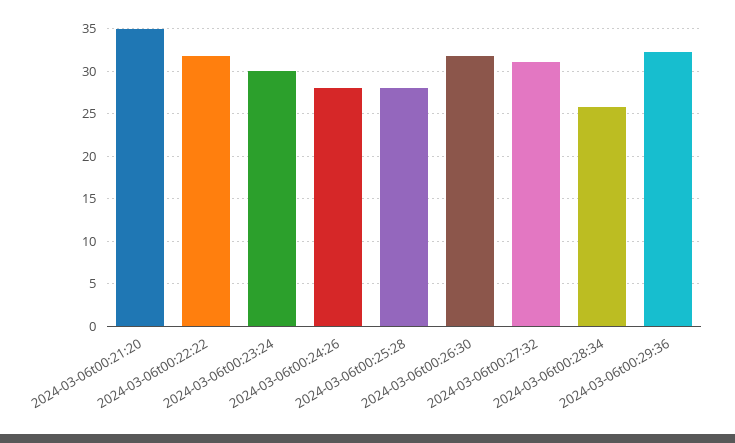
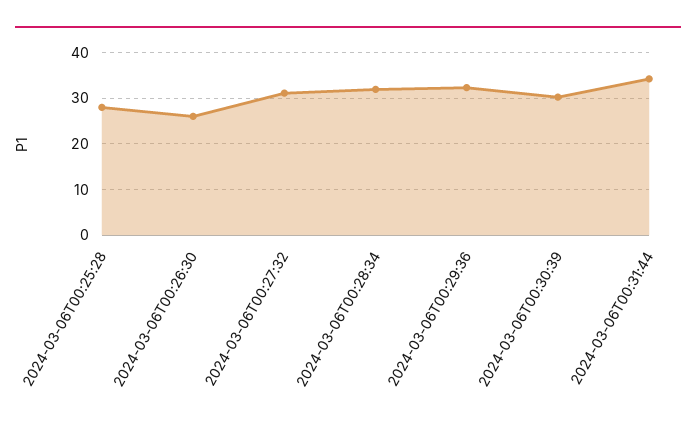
2024-03-06t00:21:20: 35 -> none
2024-03-06t00:22:22: 32 -> none
2024-03-06t00:23:24: 30 -> none
2024-03-06t00:24:26: 28 -> none
2024-03-06t00:26:30: 32 -> 26
2024-03-06t00:28:34: 26 -> 32
2024-03-06T00:30:39: none -> 30
2024-03-06T00:31:44: none -> 34

